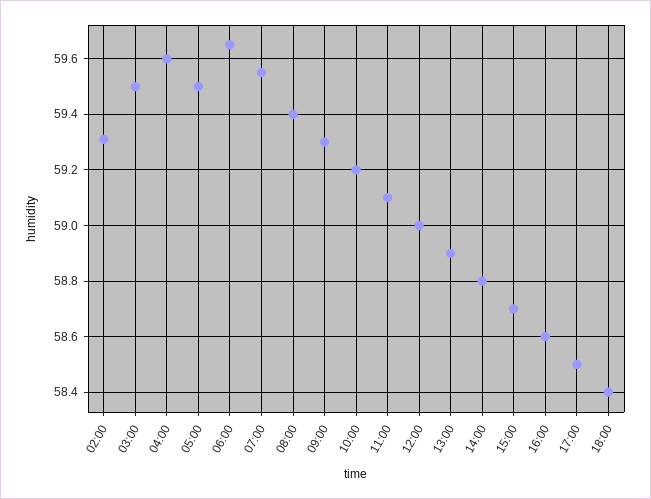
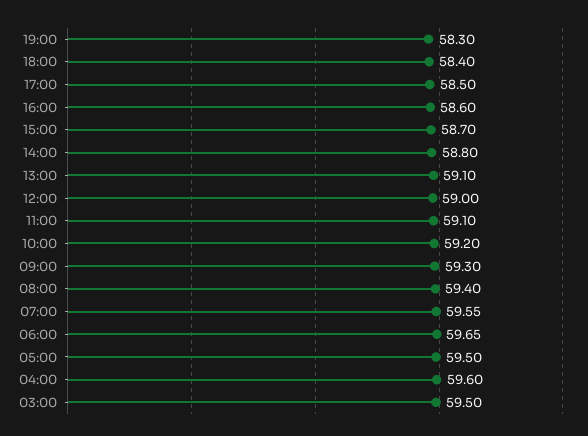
02:00: 59.3 -> none
13:00: 58.9 -> 59.1
19:00: none -> 58.3

